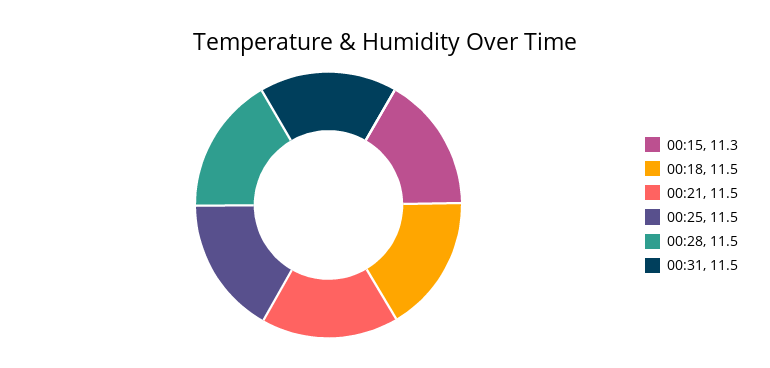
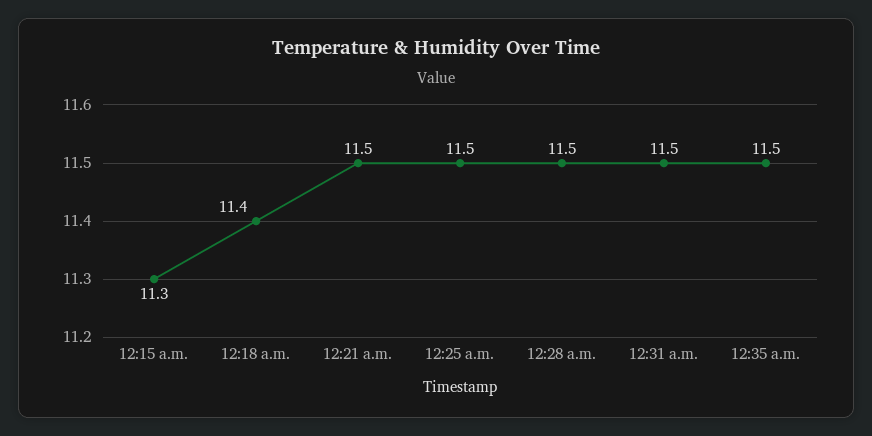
00:18: 11.5 -> 11.4
12:35 a.m.: none -> 11.5

